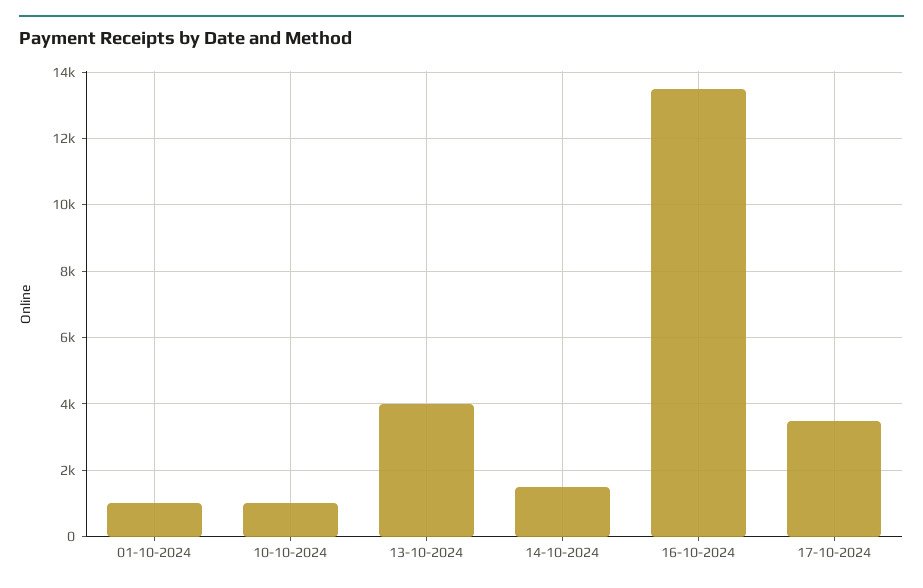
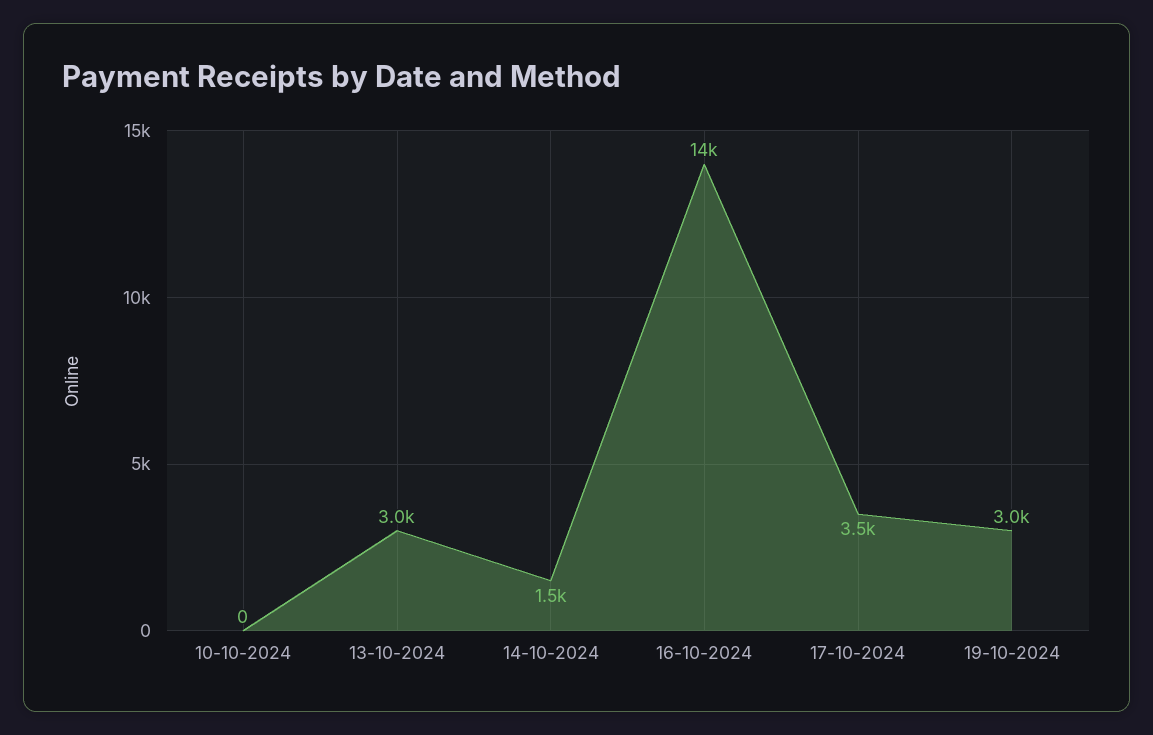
01-10-2024: 1000 -> none
10-10-2024: 1000 -> 0
13-10-2024: 4000 -> 3000
19-10-2024: none -> 3000

